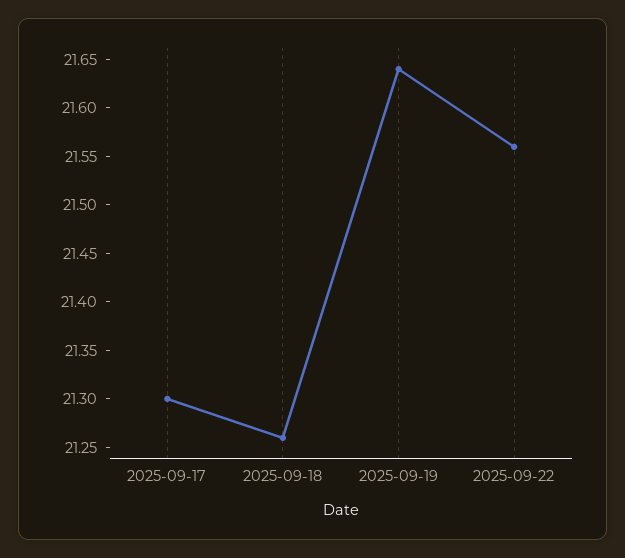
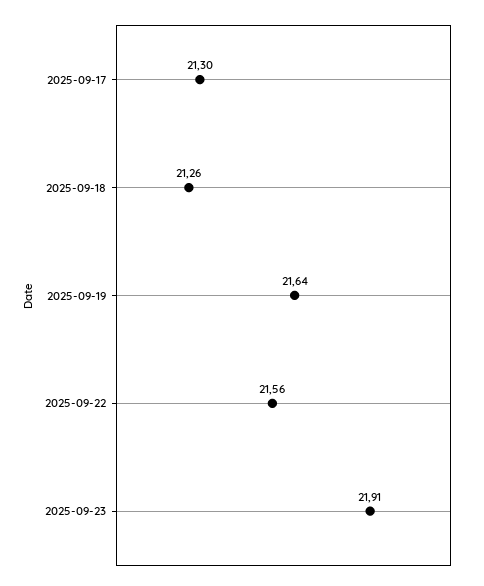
2025-09-23: none -> 21.91

